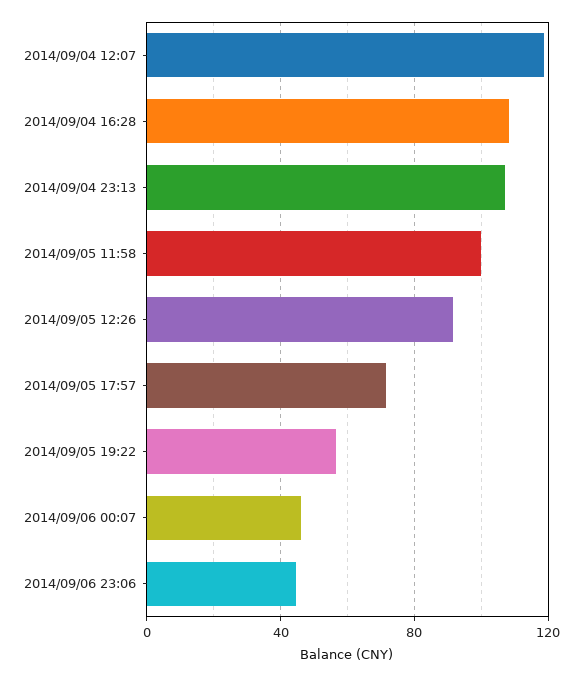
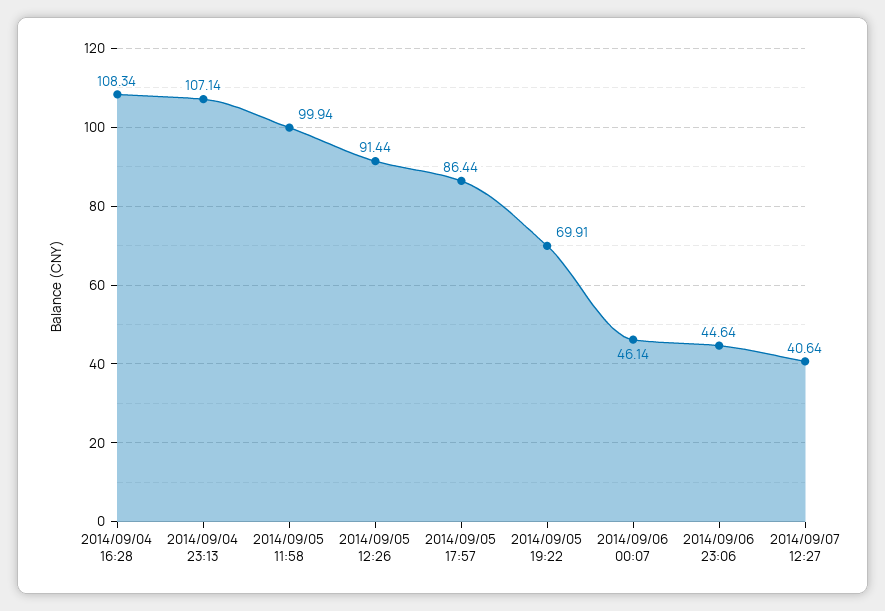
2014/09/04 12:07: 120 -> none
2014/09/05 17:57: 70 -> 86.44
2014/09/05 19:22: 55 -> 69.91
2014/09/07 12:27: none -> 40.64

